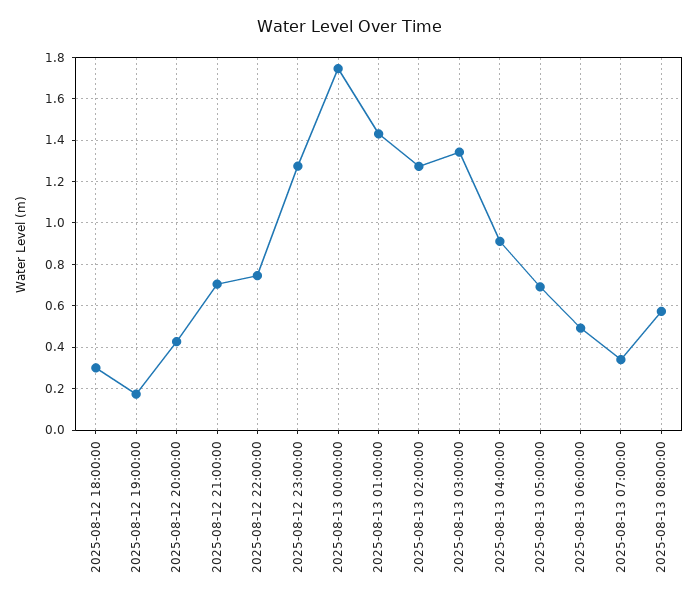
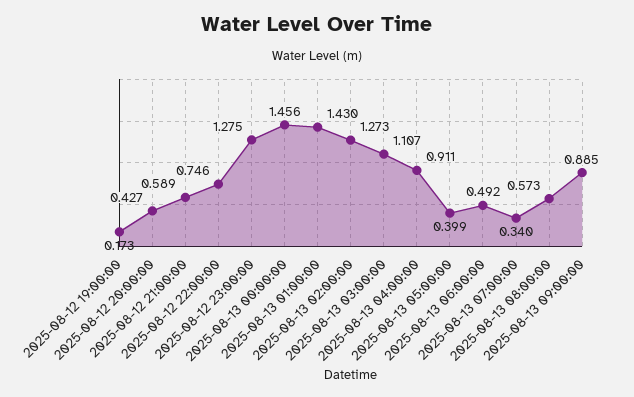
2025-08-12 18:00:00: 0.3 -> none
2025-08-12 21:00:00: 0.7 -> 0.589
2025-08-13 00:00:00: 1.75 -> 1.456
2025-08-13 03:00:00: 1.35 -> 1.107
2025-08-13 05:00:00: 0.7 -> 0.399
2025-08-13 09:00:00: none -> 0.885

